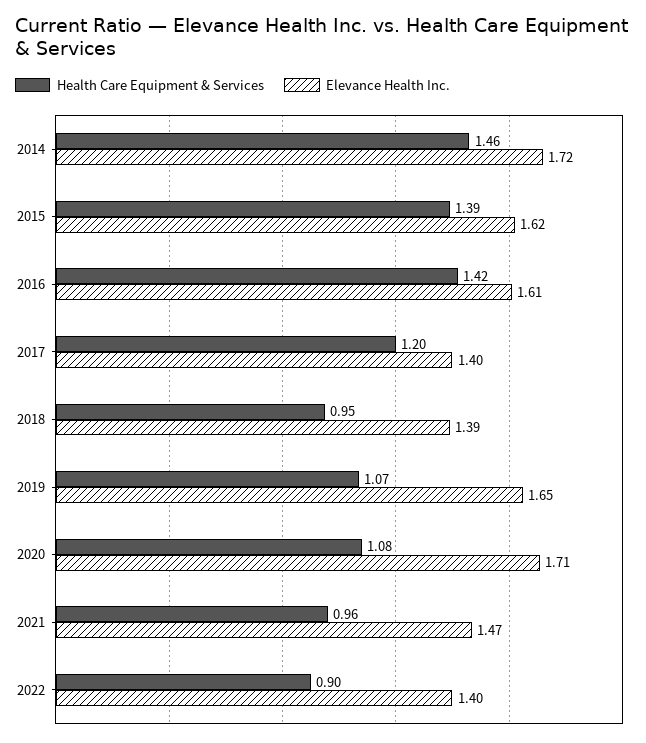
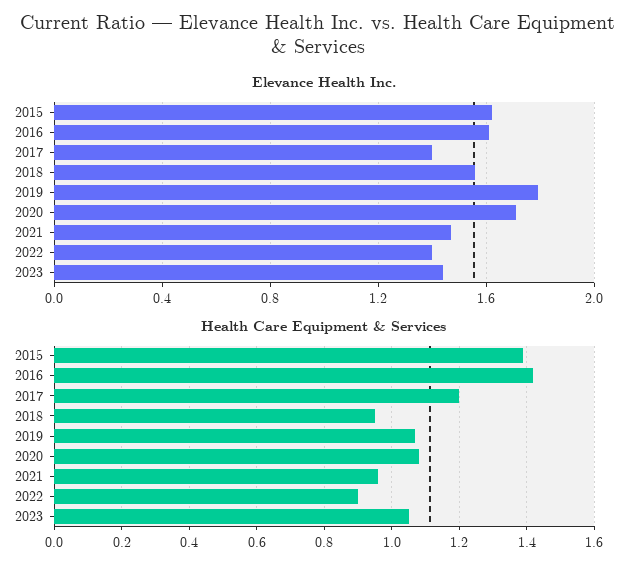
Health Care Equipment & Services, 2014: 1.46 -> none
Elevance Health Inc., 2014: 1.72 -> none
Elevance Health Inc., 2018: 1.39 -> 1.55
Elevance Health Inc., 2019: 1.65 -> 1.8
Elevance Health Inc., 2023: none -> 1.45
Health Care Equipment & Services, 2023: none -> 1.05

